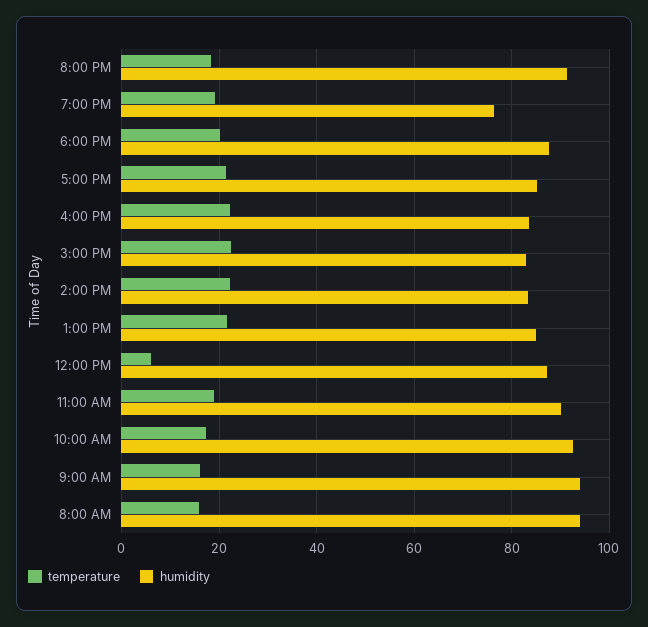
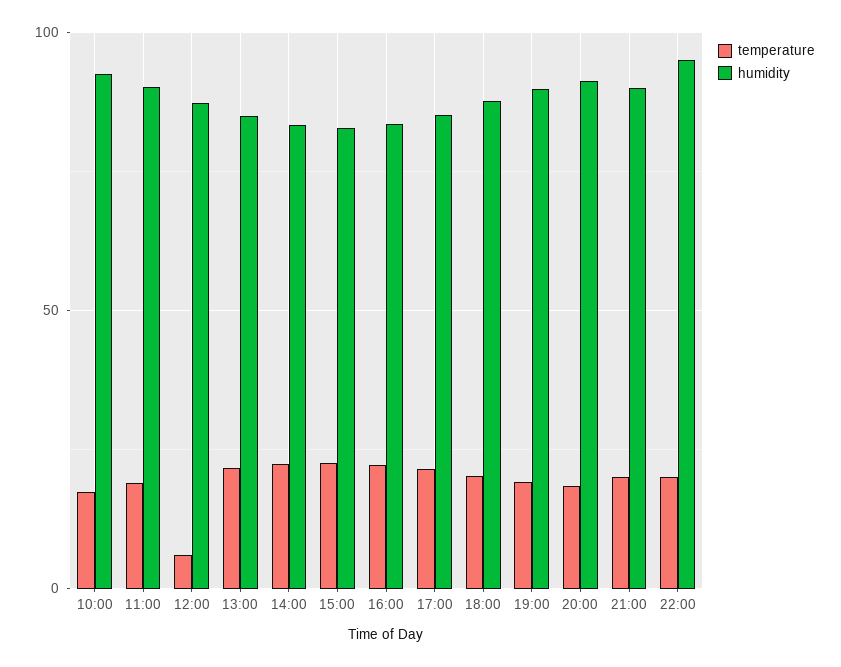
humidity, 7:00 PM: 76 -> 90
temperature, 9:00 AM: 16 -> none
humidity, 9:00 AM: 94 -> none
temperature, 8:00 AM: 16 -> none
humidity, 8:00 AM: 94 -> none
temperature, 21:00: none -> 20
humidity, 21:00: none -> 90
temperature, 22:00: none -> 20
humidity, 22:00: none -> 95

